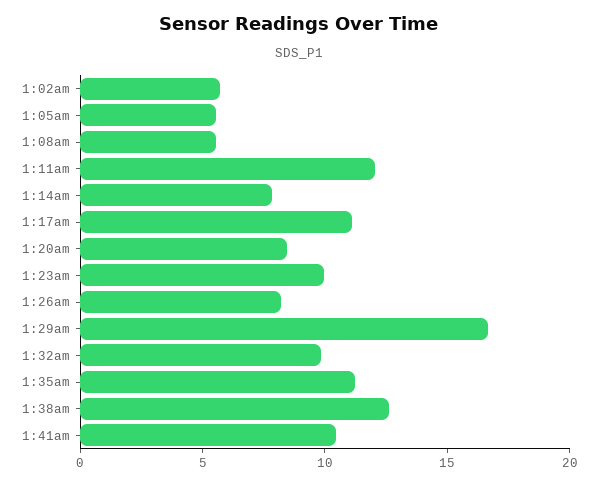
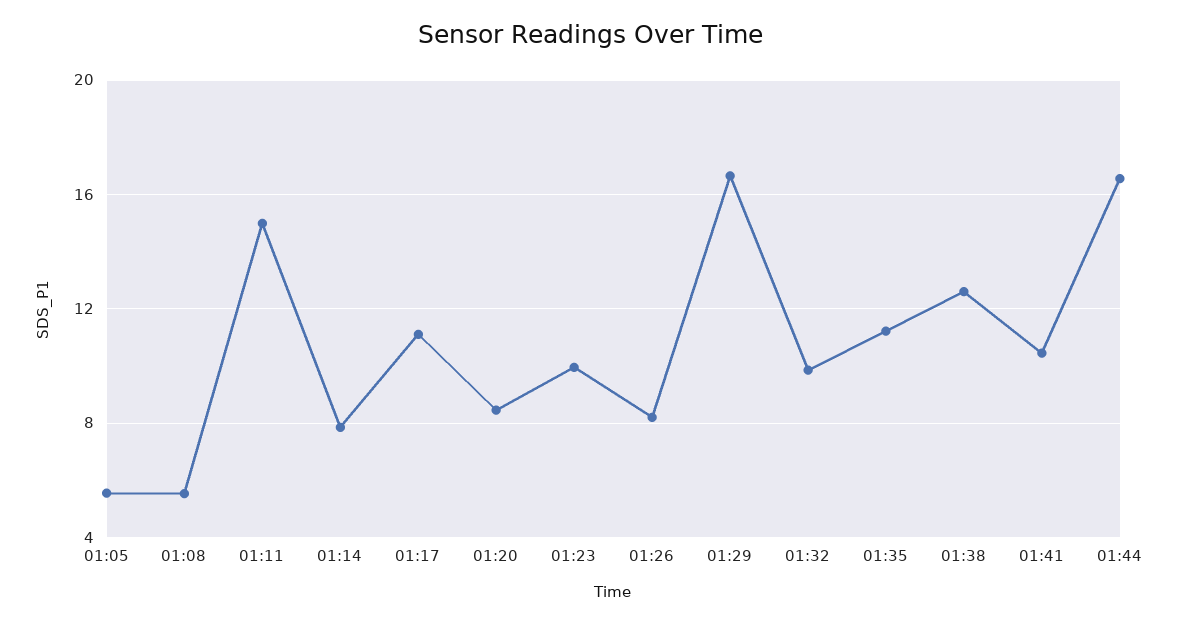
1:02am: 6 -> none
1:11am: 12 -> 15
01:44: none -> 16.5

